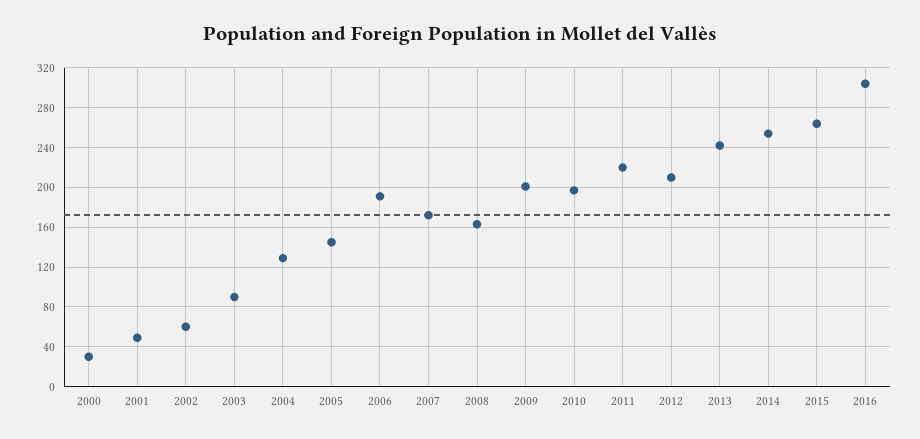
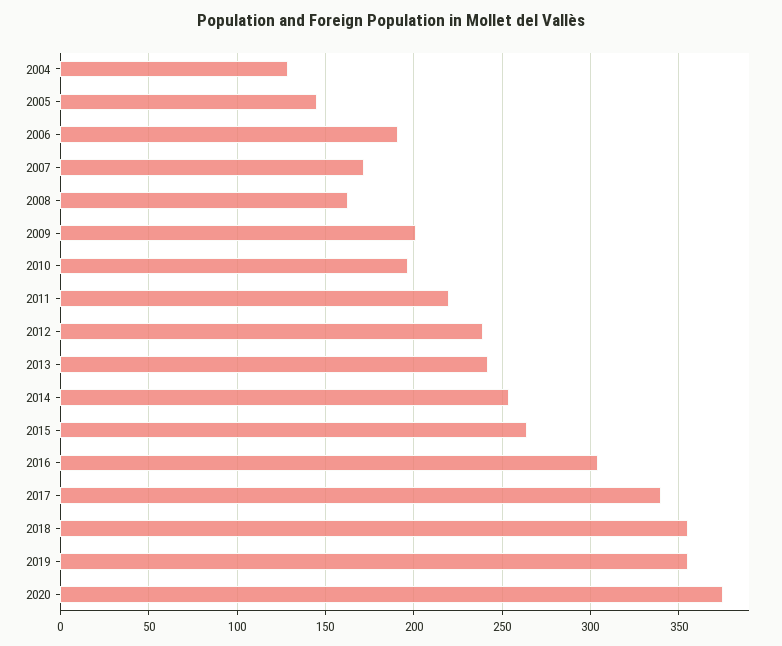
2000: 30 -> none
2001: 50 -> none
2002: 60 -> none
2003: 90 -> none
2012: 210 -> 240
2017: none -> 340
2018: none -> 355
2019: none -> 355
2020: none -> 375

